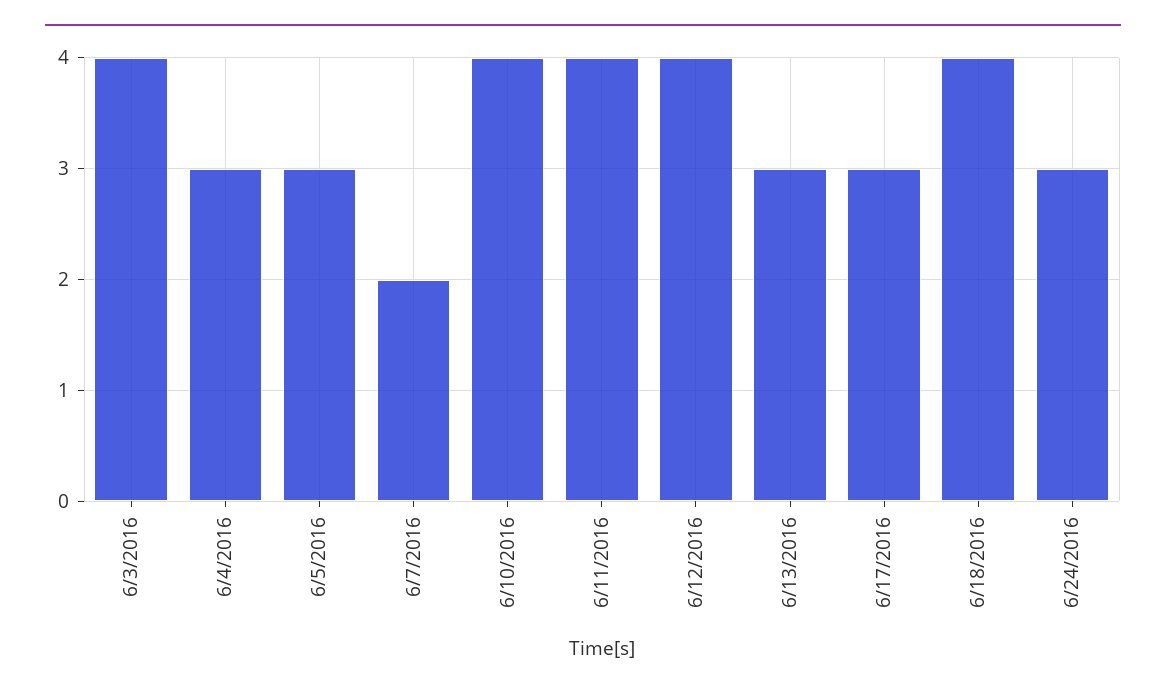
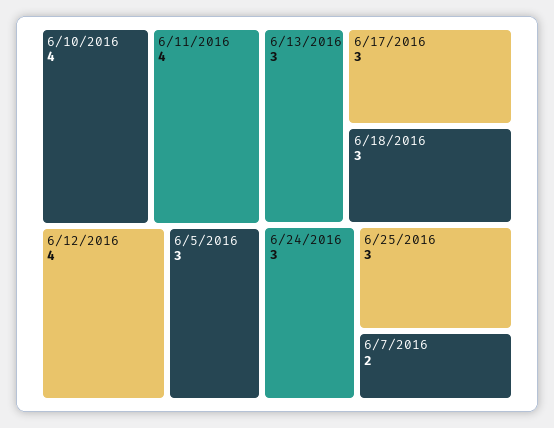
6/3/2016: 4 -> none
6/4/2016: 3 -> none
6/18/2016: 4 -> 3
6/25/2016: none -> 3

